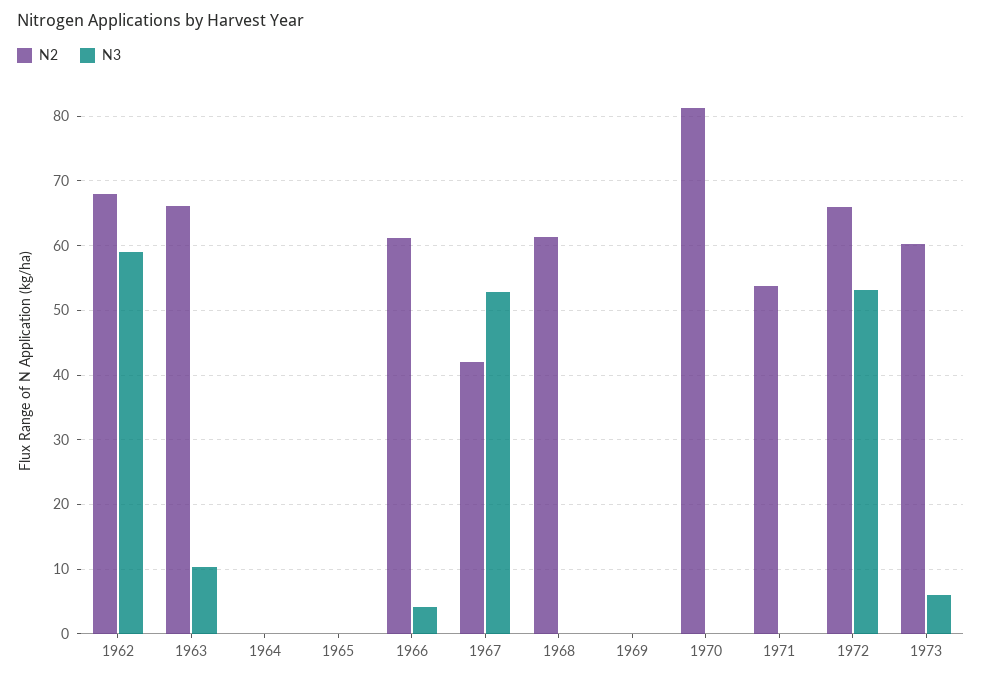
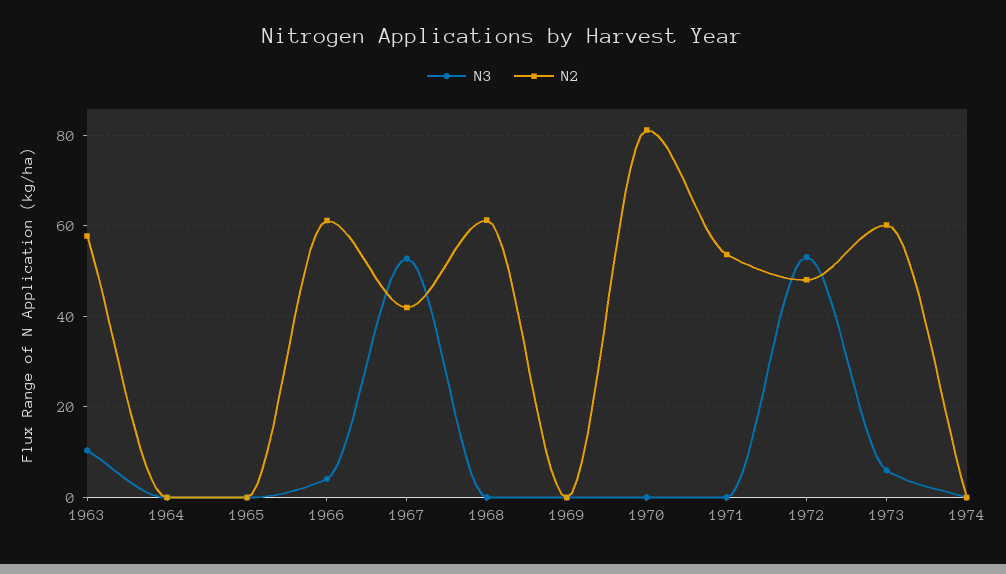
N2, 1962: 68 -> none
N3, 1962: 59 -> none
N2, 1963: 66 -> 58
N2, 1972: 66 -> 48
N3, 1974: none -> 0
N2, 1974: none -> 0

